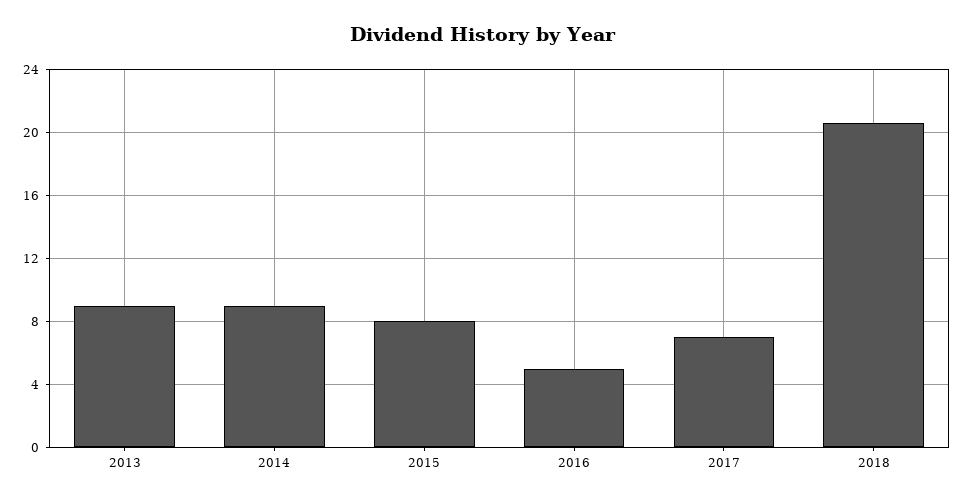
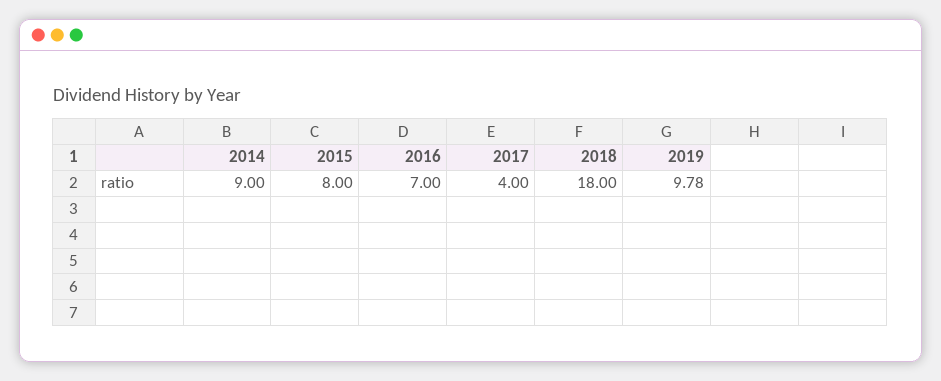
2013: 9 -> none
2016: 5 -> 7
2017: 7 -> 4
2018: 20.5 -> 18
2019: none -> 9.78

